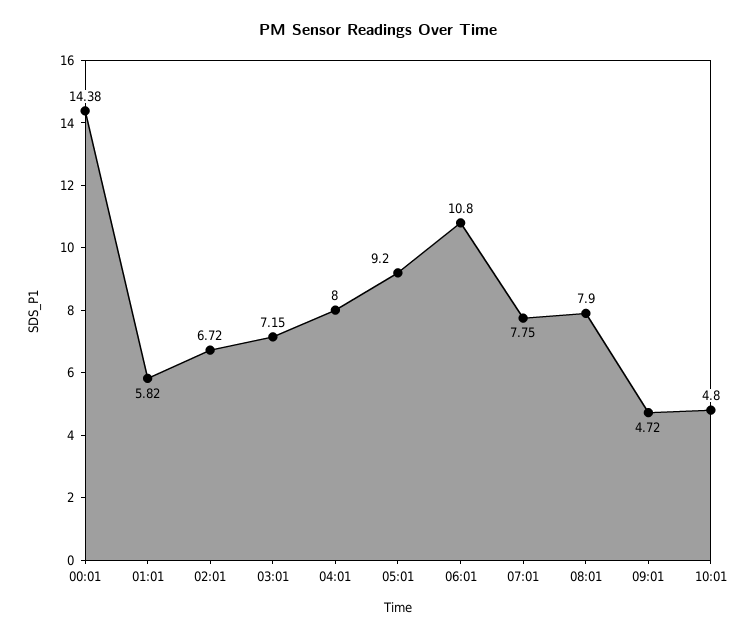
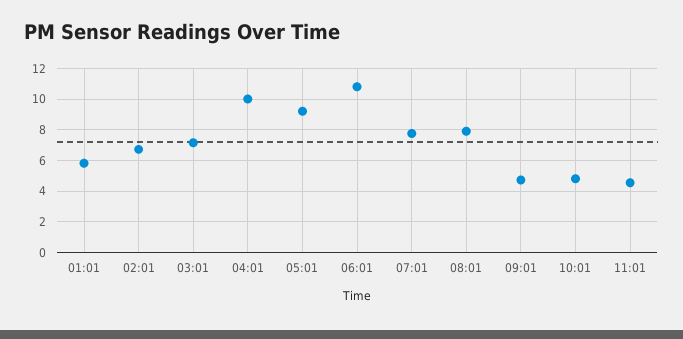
00:01: 14.38 -> none
04:01: 8 -> 10
11:01: none -> 4.5

